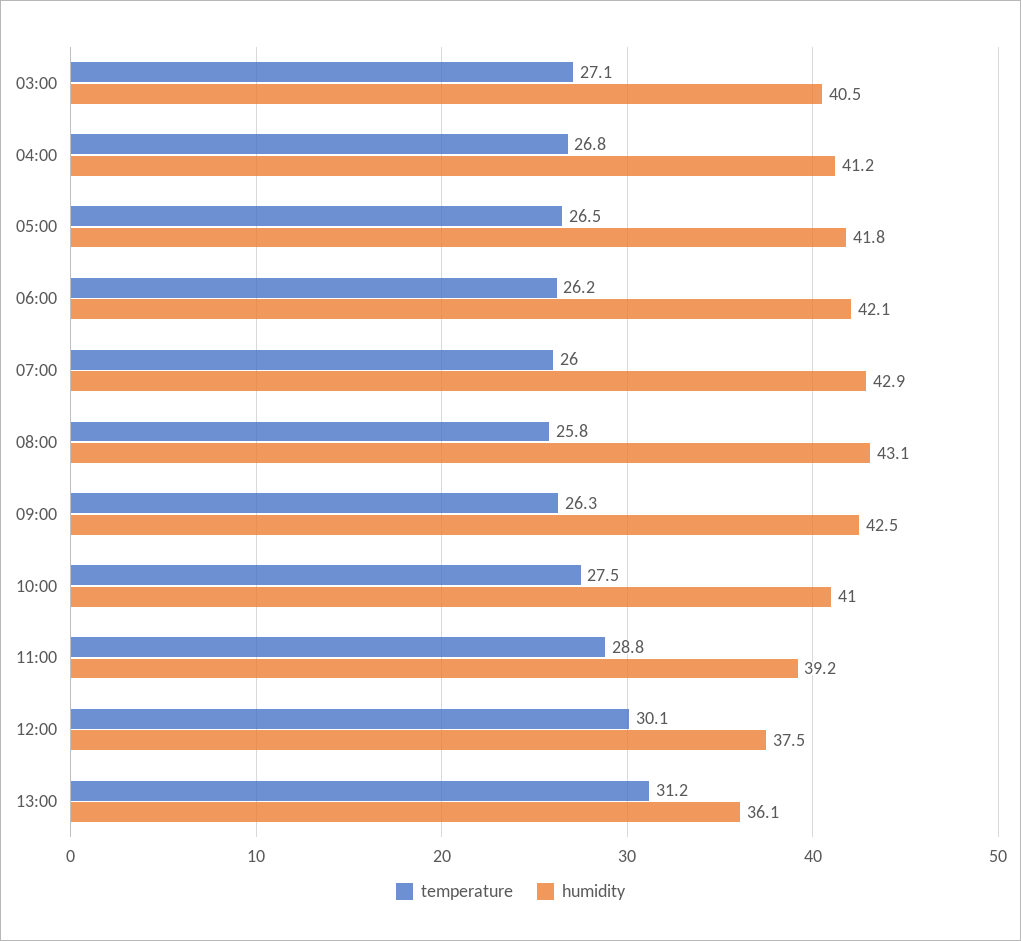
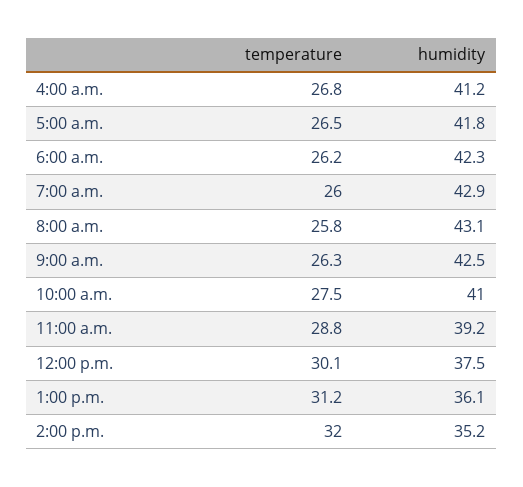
temperature, 03:00: 27.1 -> none
humidity, 03:00: 40.5 -> none
humidity, 06:00: 42.1 -> 42.3
temperature, 2:00 p.m.: none -> 32
humidity, 2:00 p.m.: none -> 35.2

